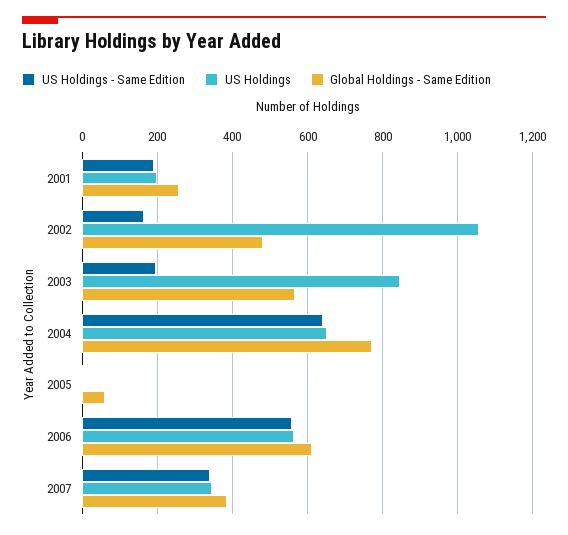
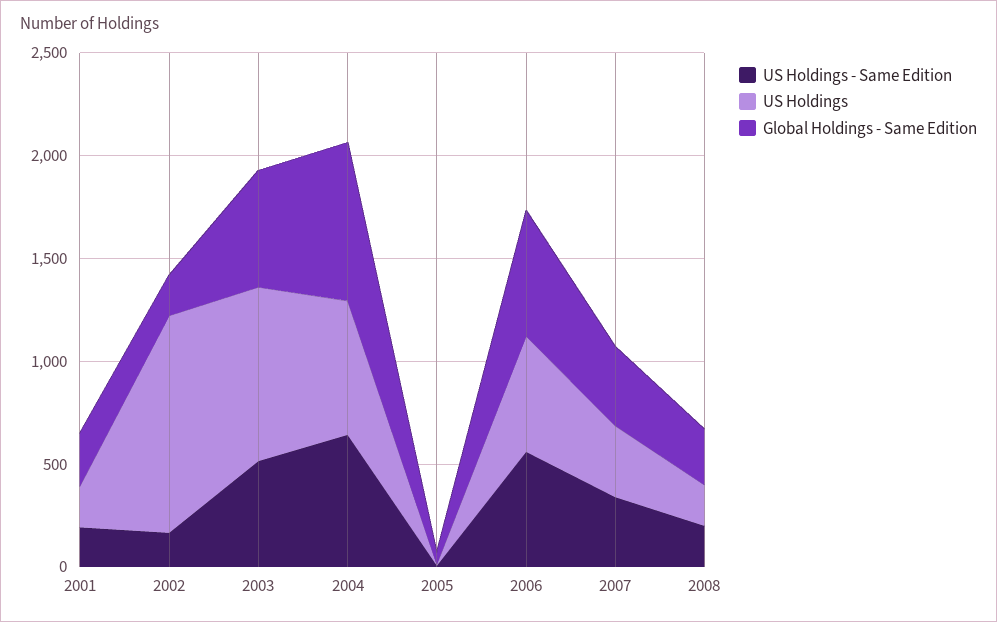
Global Holdings - Same Edition, 2002: 480 -> 200
US Holdings - Same Edition, 2003: 200 -> 500
US Holdings - Same Edition, 2008: none -> 200
US Holdings, 2008: none -> 200
Global Holdings - Same Edition, 2008: none -> 300

